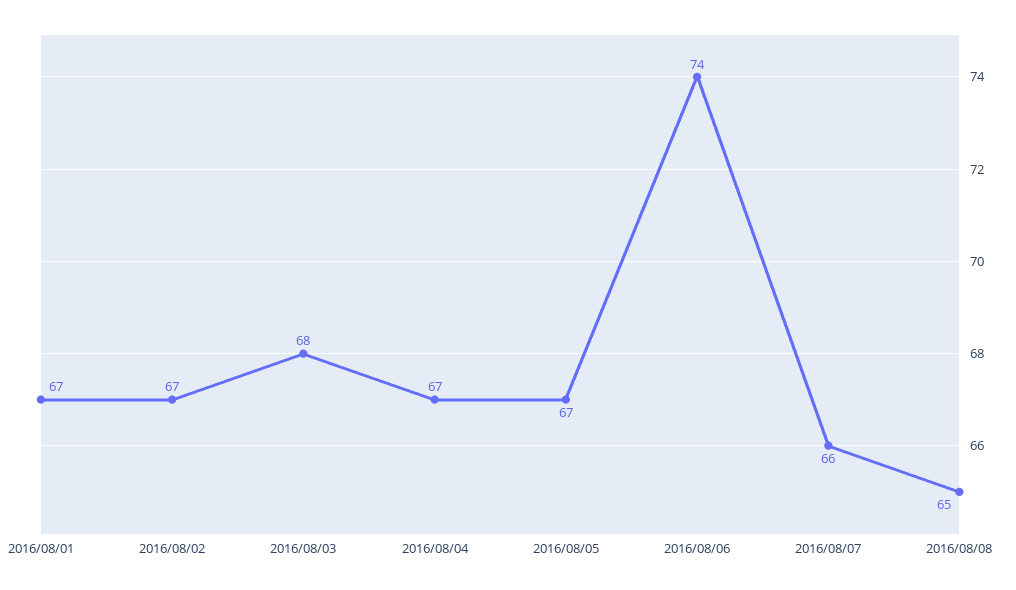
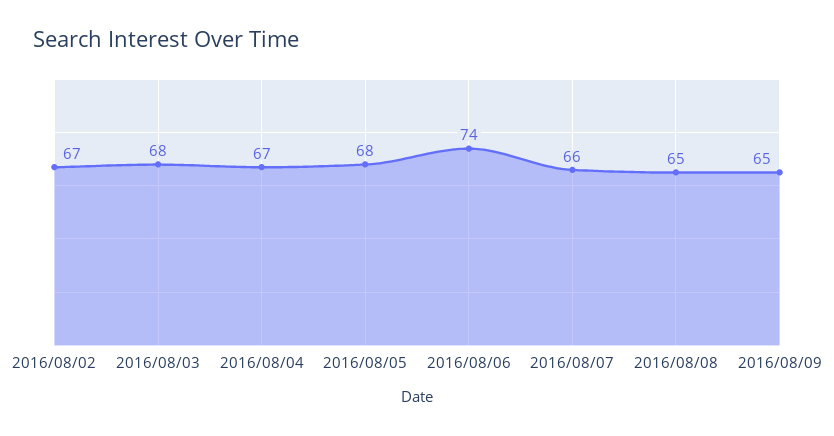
2016/08/01: 67 -> none
2016/08/05: 67 -> 68
2016/08/09: none -> 65

